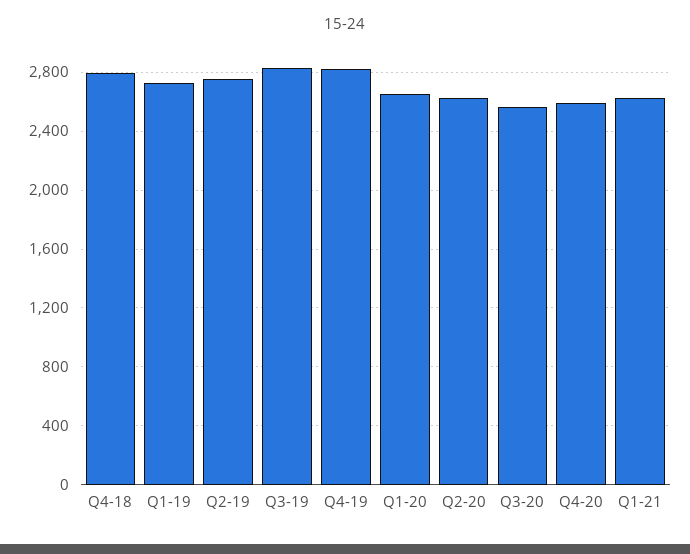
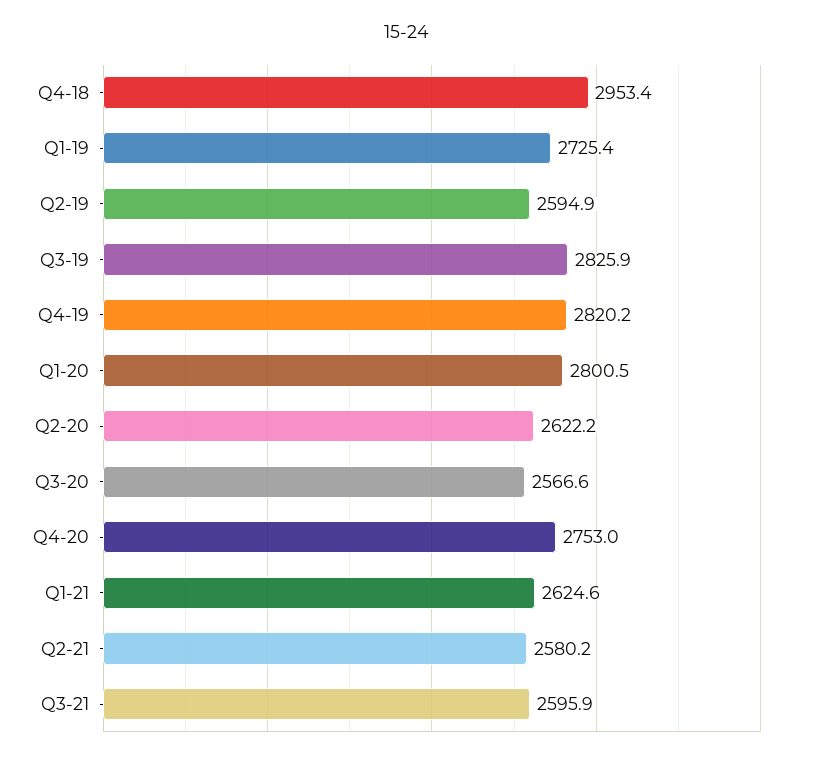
Q4-18: 2800 -> 2953.4
Q2-19: 2750 -> 2594.9
Q1-20: 2650 -> 2800.5
Q4-20: 2600 -> 2753
Q2-21: none -> 2580.2
Q3-21: none -> 2595.9

